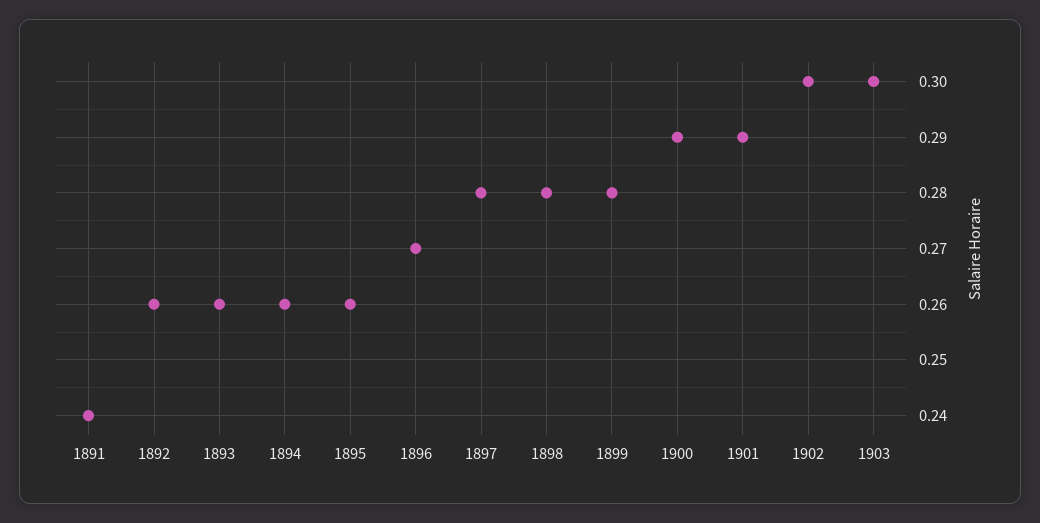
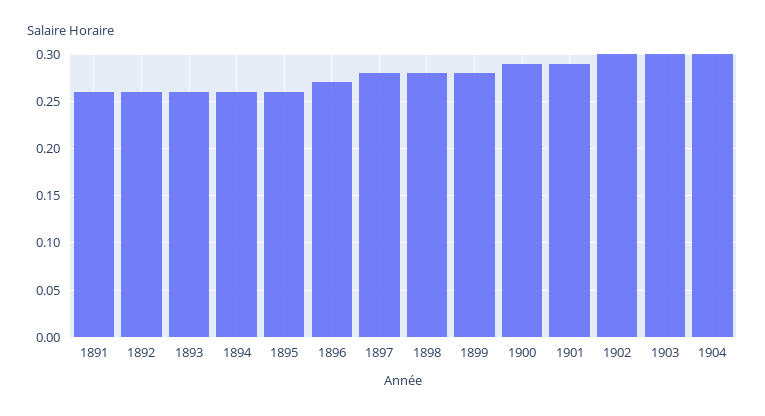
1891: 0.24 -> 0.26
1904: none -> 0.3

